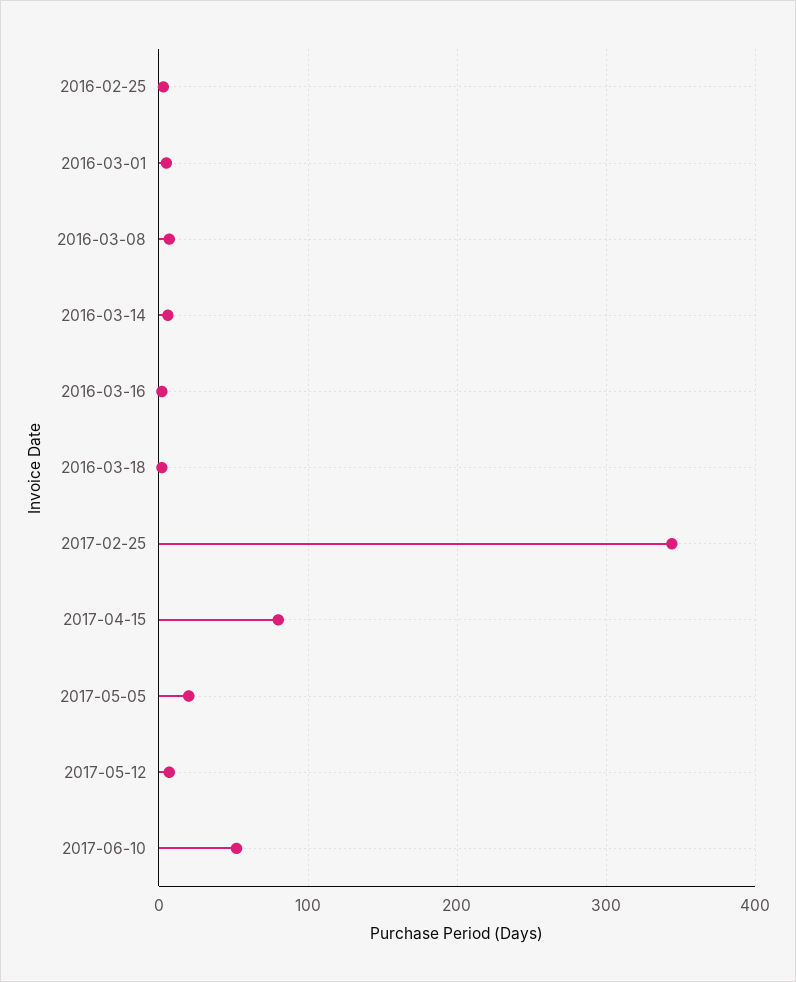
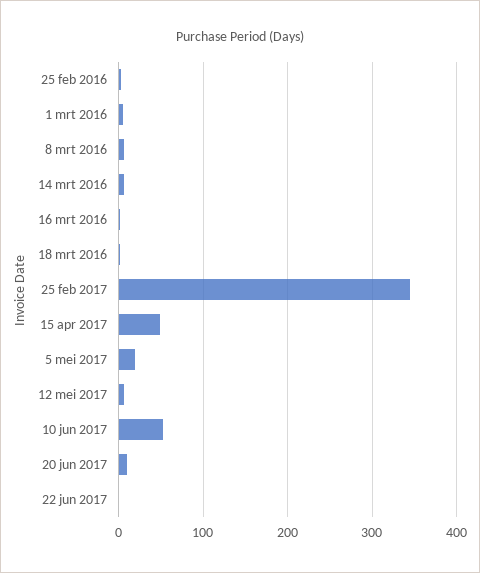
2017-04-15: 80 -> 50
20 jun 2017: none -> 10
22 jun 2017: none -> 0

